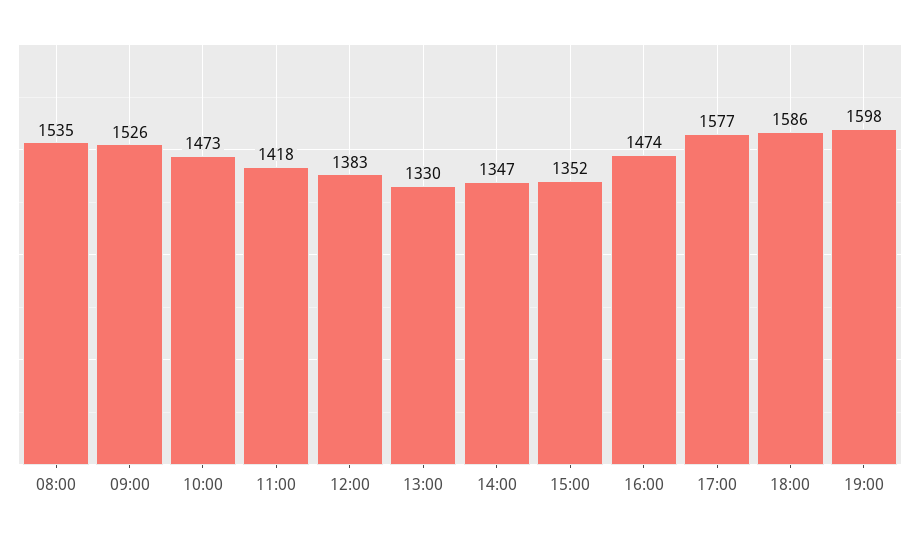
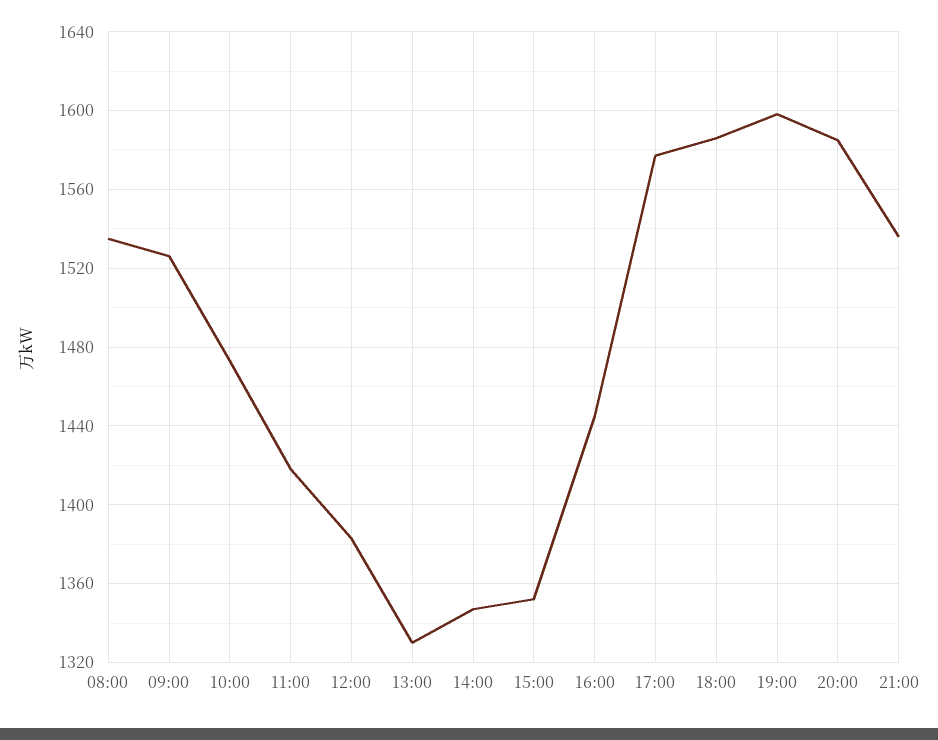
16:00: 1474 -> 1445
20:00: none -> 1585
21:00: none -> 1535

